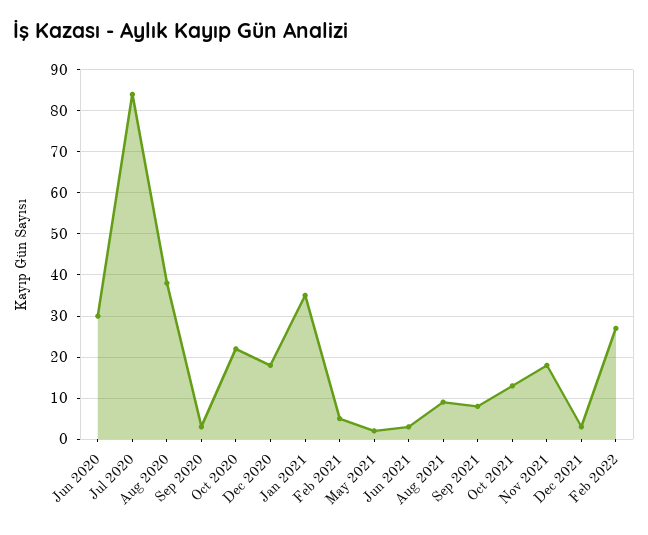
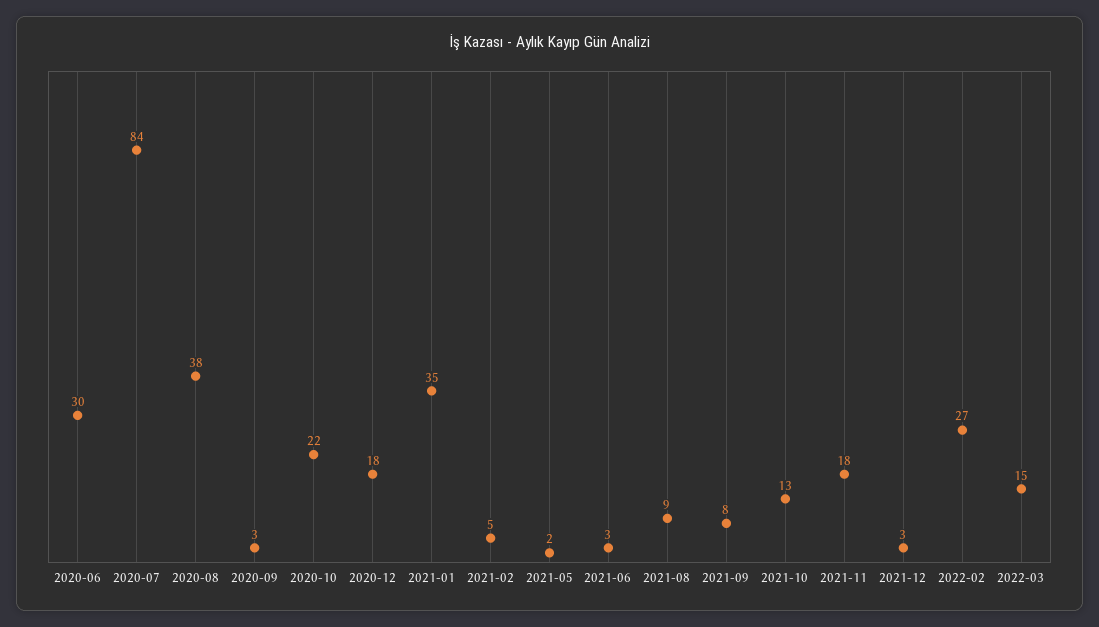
2022-03: none -> 15

